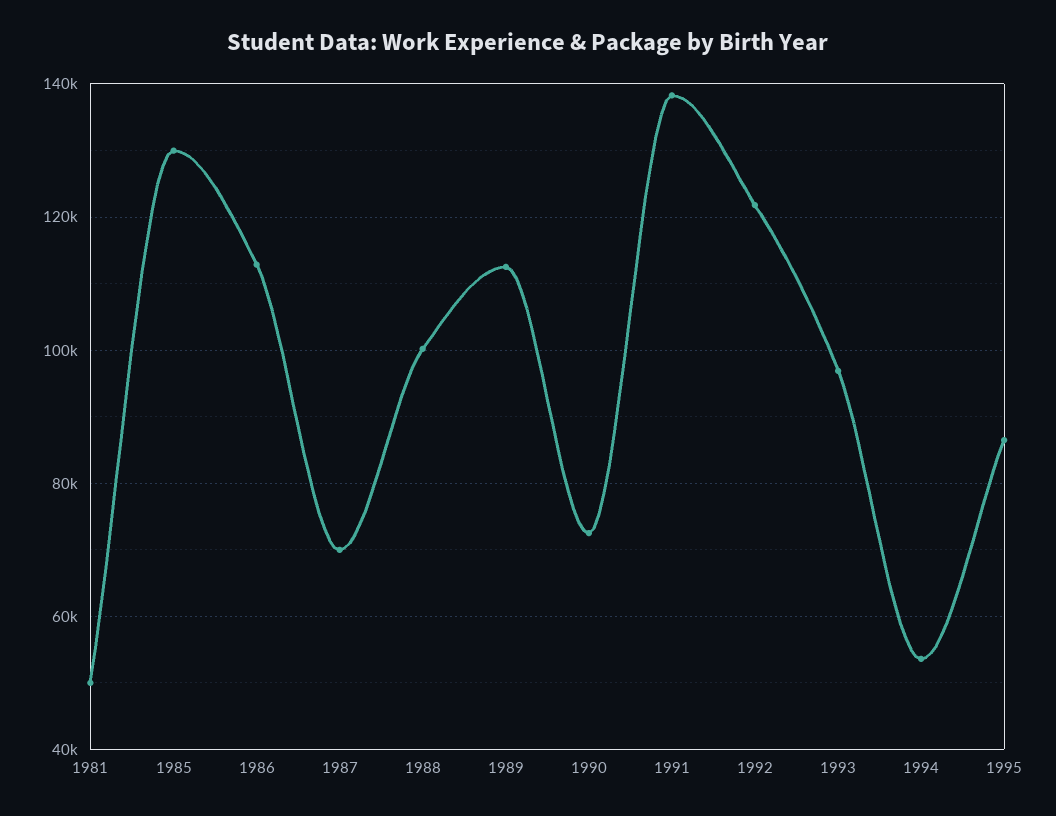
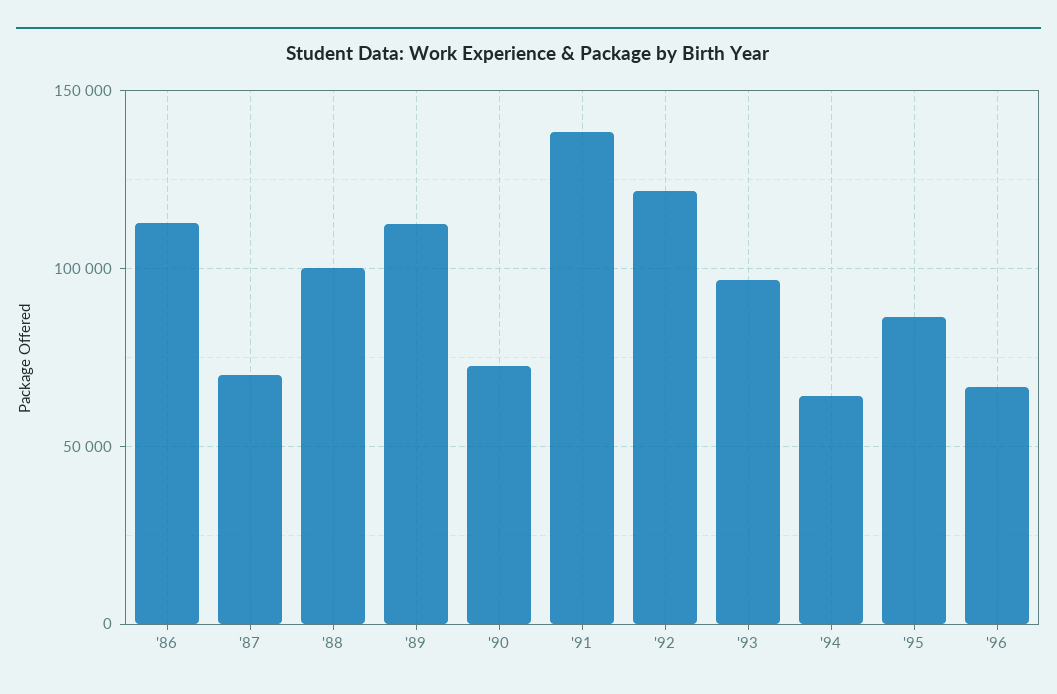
1981: 50000 -> none
1985: 130000 -> none
1994: 54000 -> 65000
'96: none -> 65000

